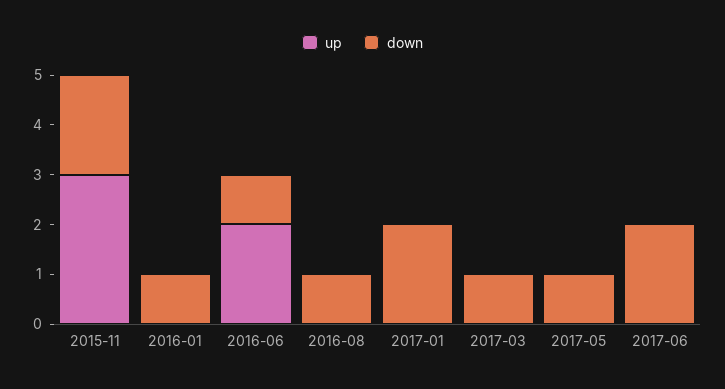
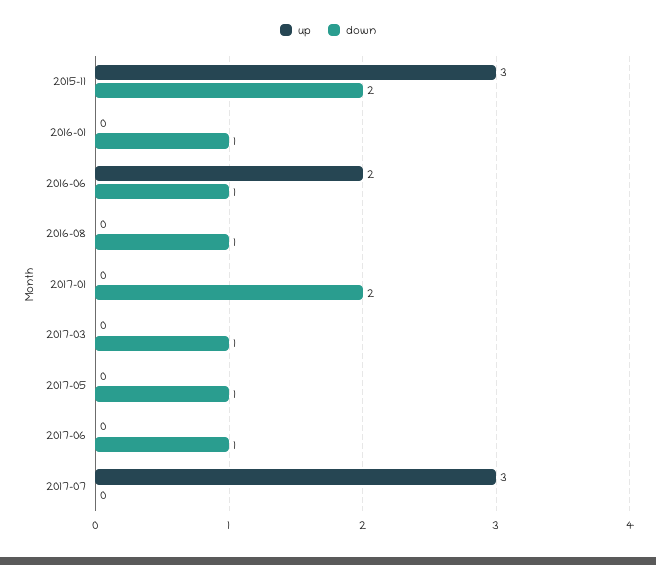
down, 2017-06: 2 -> 1
up, 2017-07: none -> 3
down, 2017-07: none -> 0

